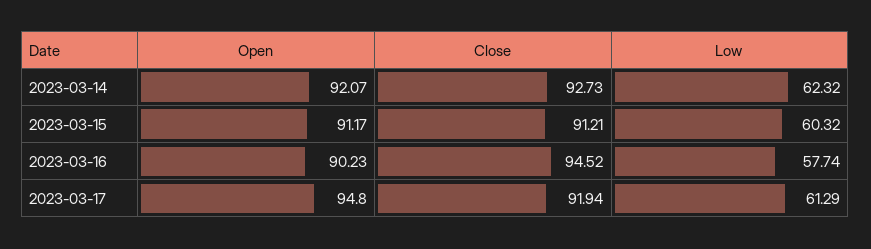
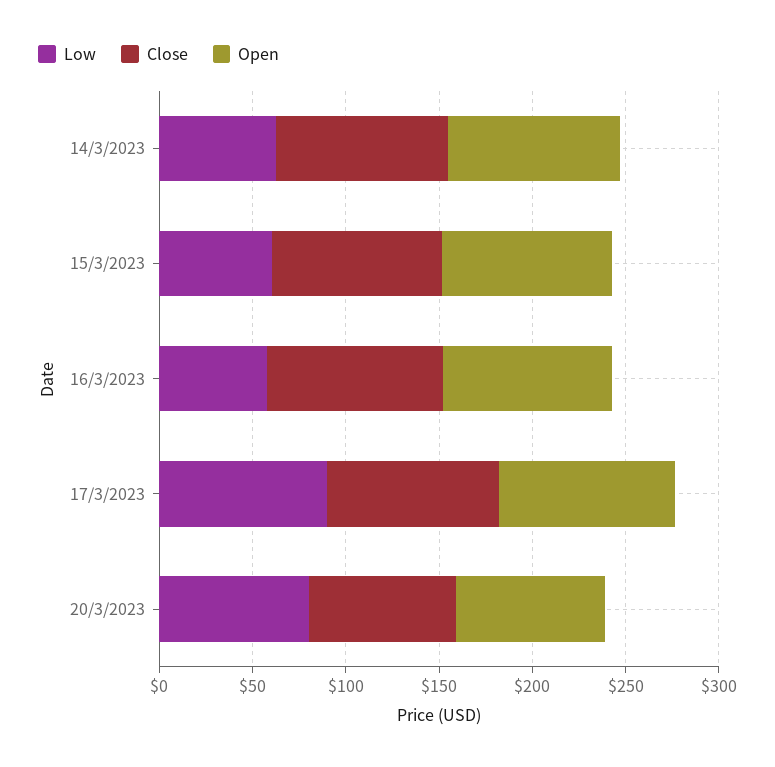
Low, 2023-03-17: 61.29 -> 90
Low, 20/3/2023: none -> 80
Close, 20/3/2023: none -> 80
Open, 20/3/2023: none -> 80

